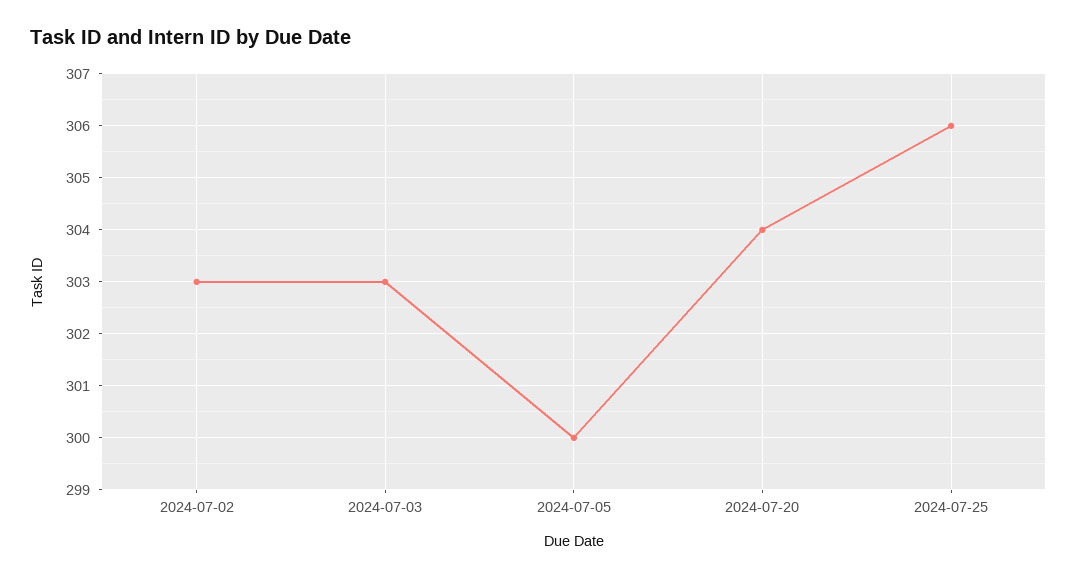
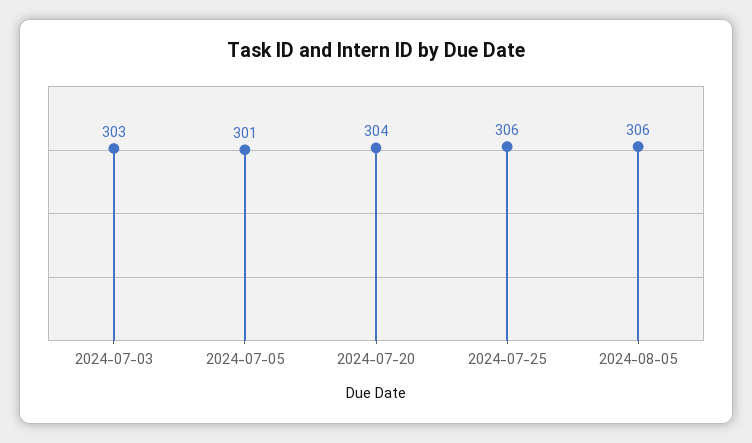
2024-07-02: 303 -> none
2024-07-05: 300 -> 301
2024-08-05: none -> 306

